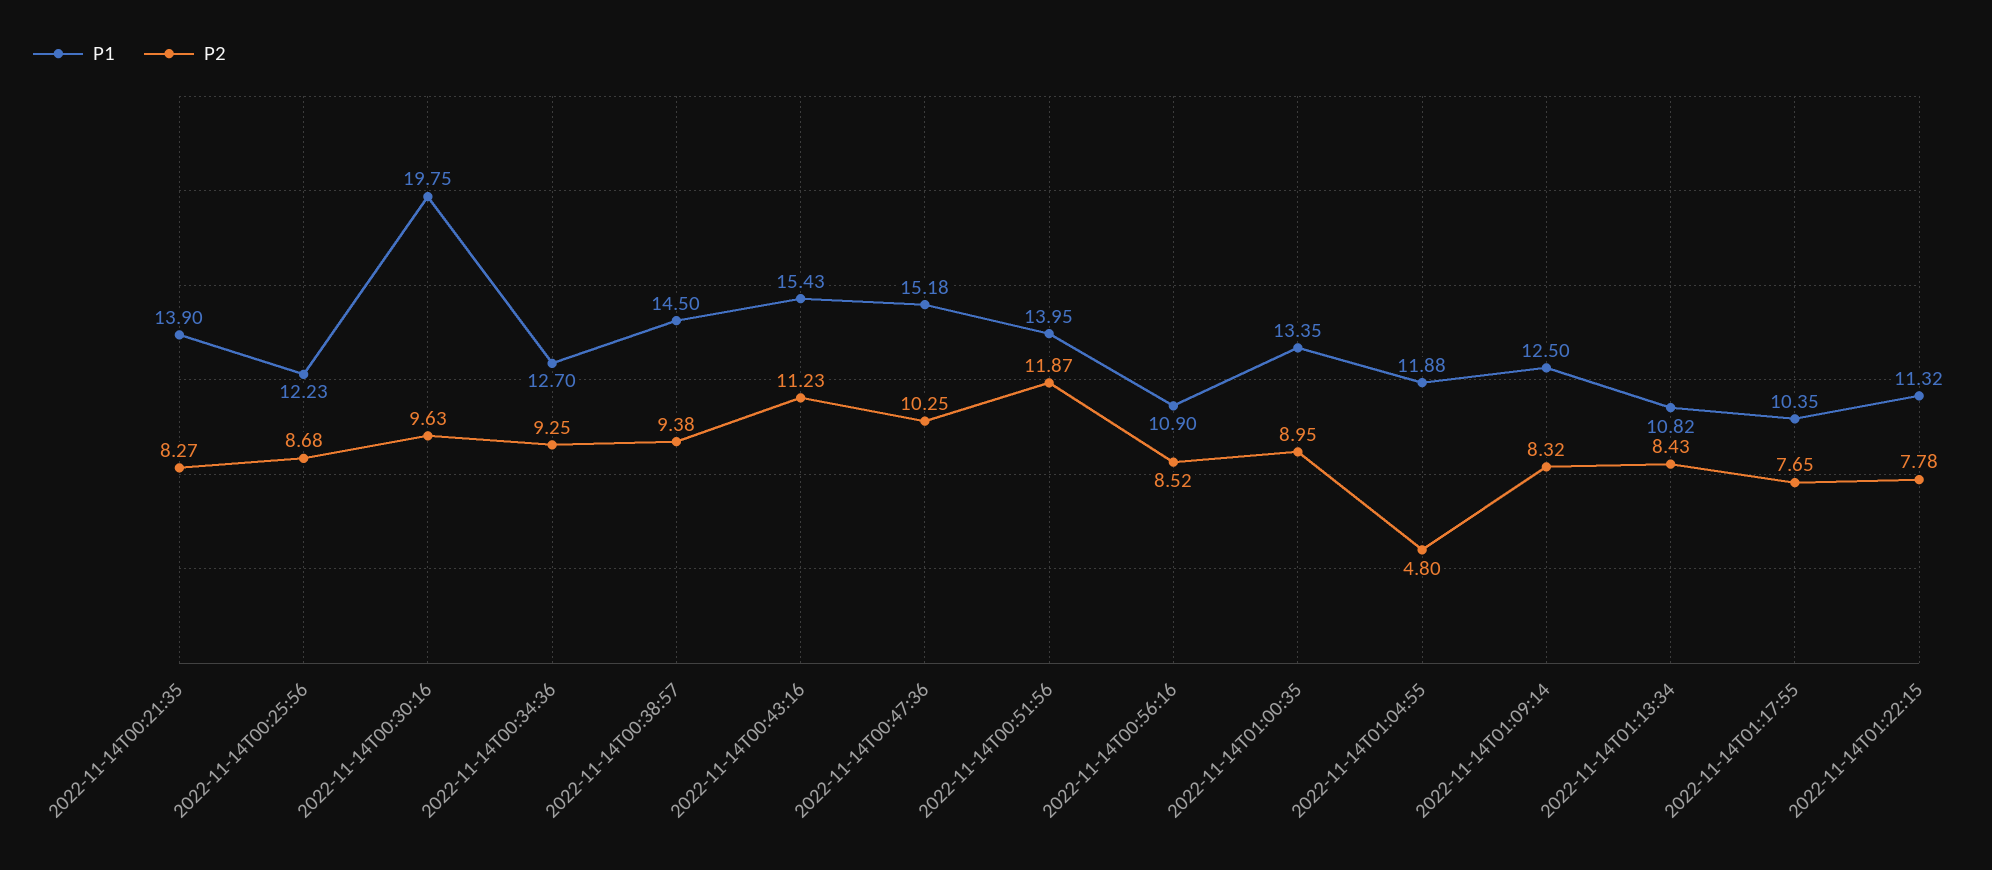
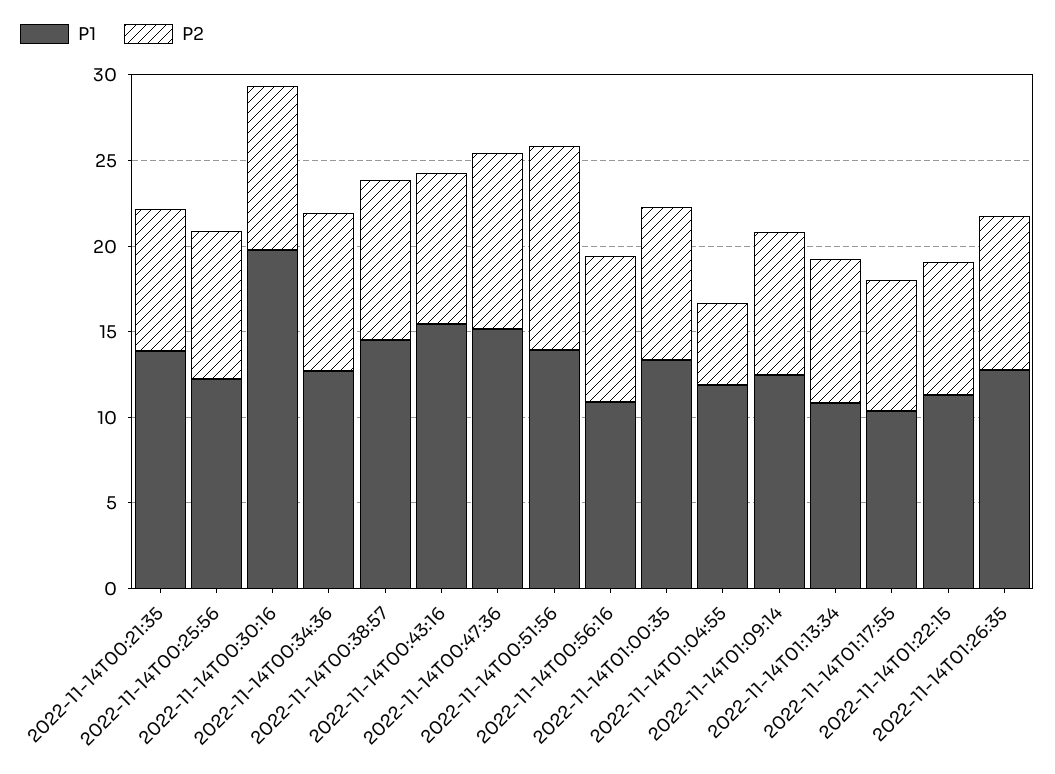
P2, 2022-11-14T00:43:16: 11.23 -> 9
P1, 2022-11-14T01:26:35: none -> 13
P2, 2022-11-14T01:26:35: none -> 9

